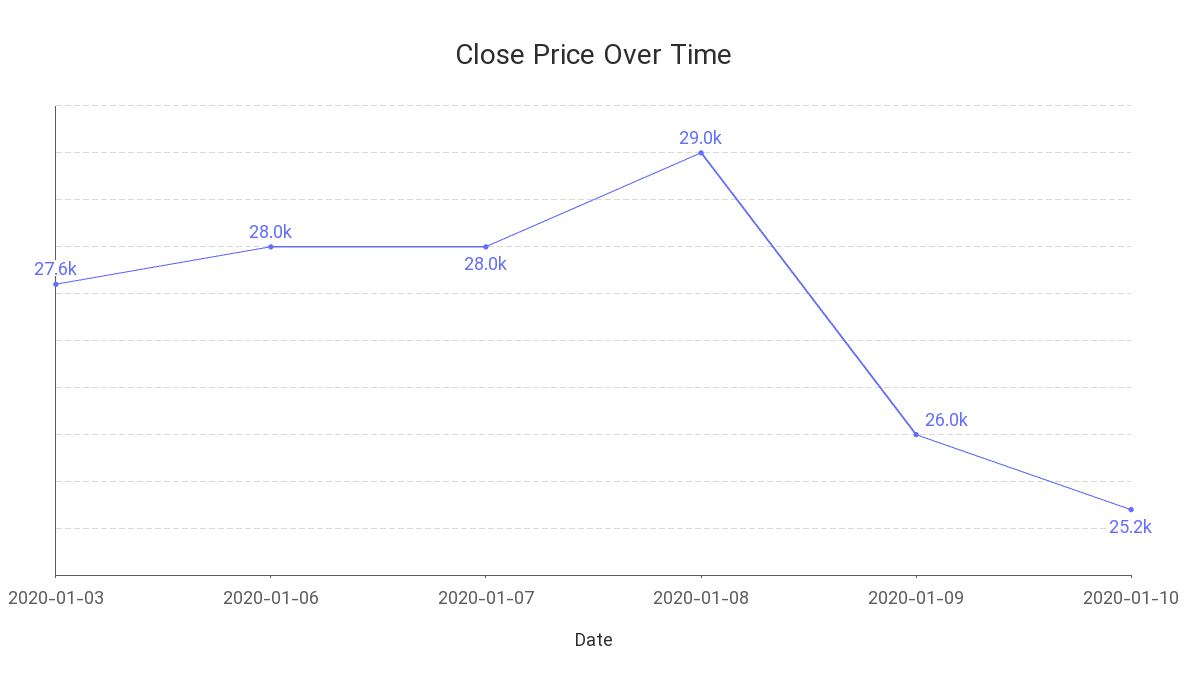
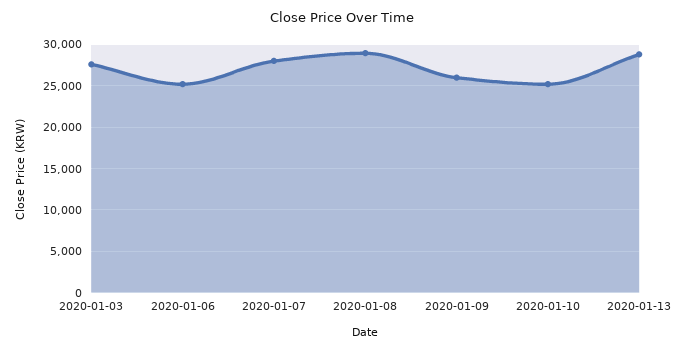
2020-01-06: 28000 -> 25000
2020-01-13: none -> 29000

